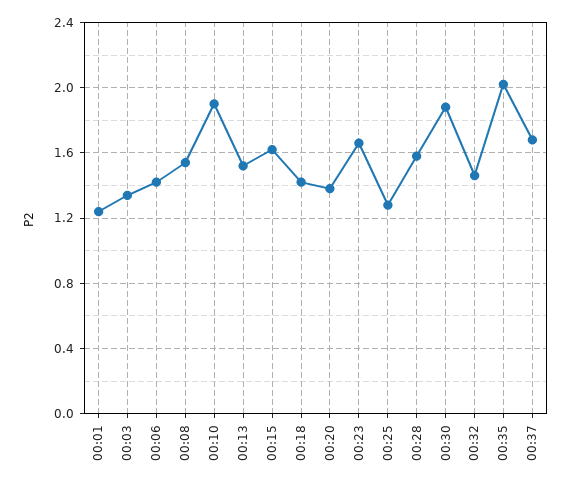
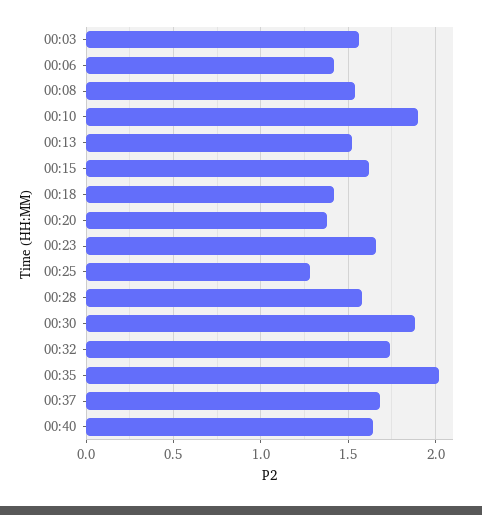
00:01: 1.25 -> none
00:03: 1.35 -> 1.55
00:32: 1.45 -> 1.75
00:40: none -> 1.65

